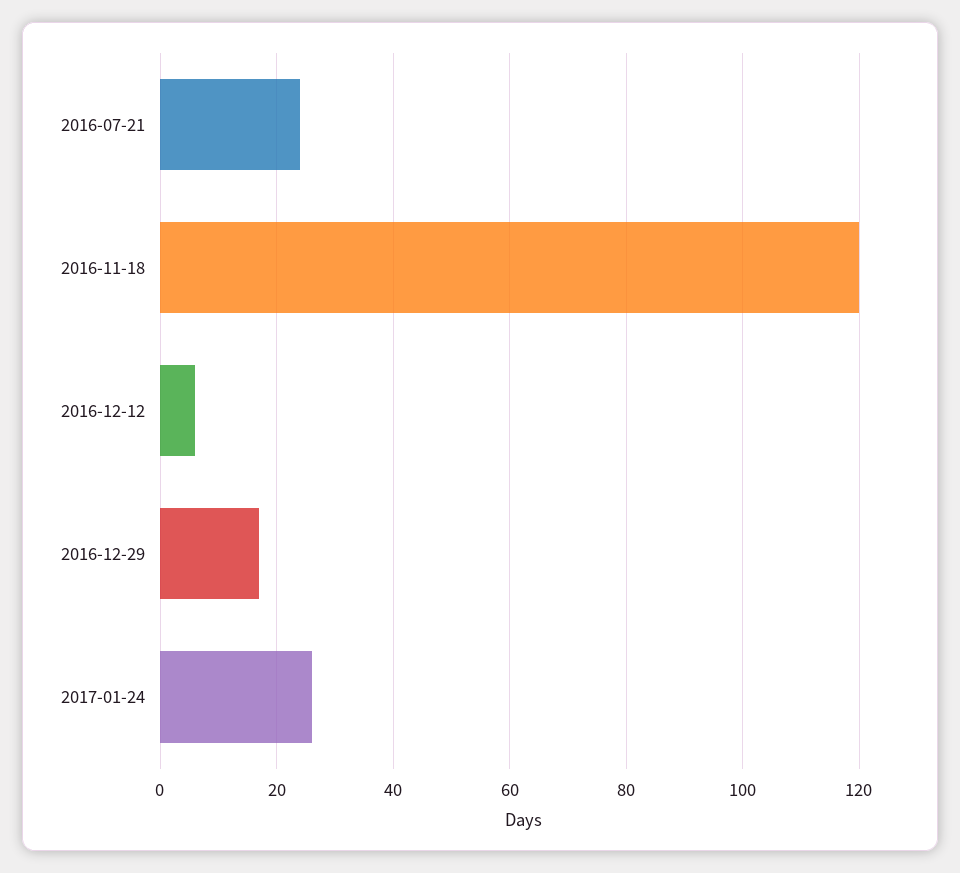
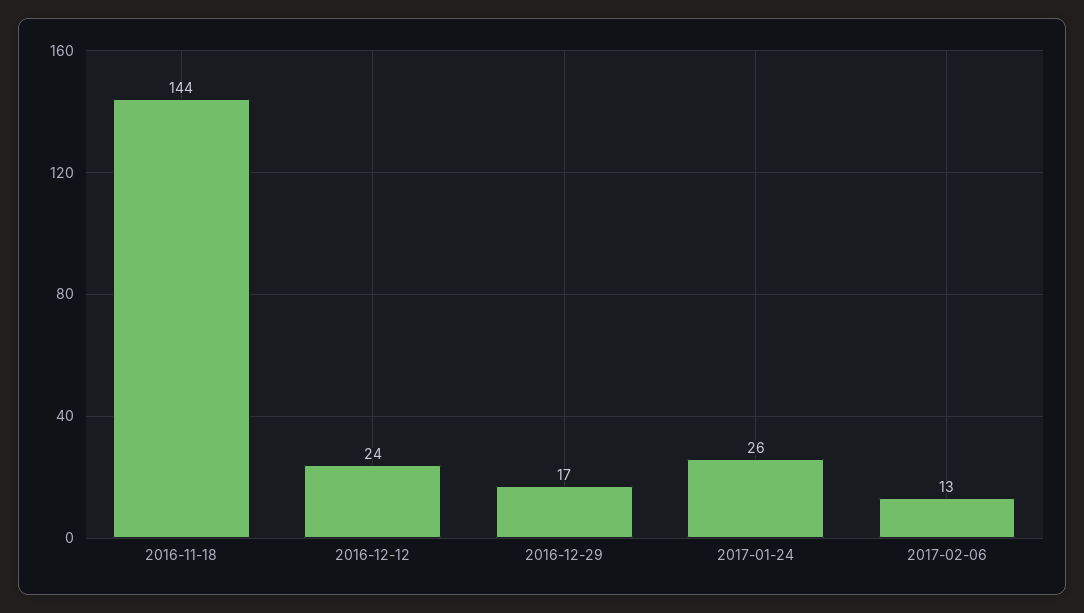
2016-07-21: 25 -> none
2016-11-18: 120 -> 144
2016-12-12: 5 -> 24
2017-02-06: none -> 13

